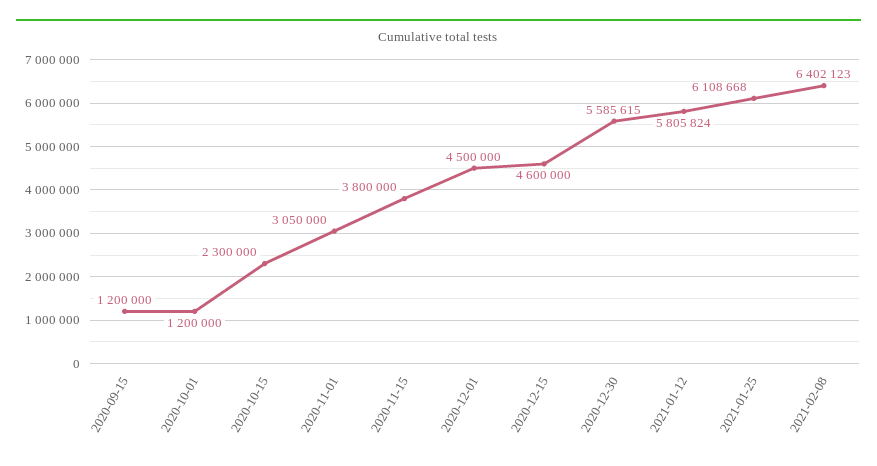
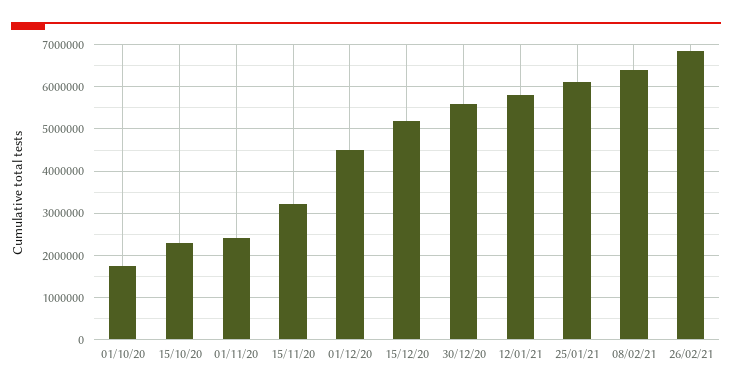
2020-09-15: 1200000 -> none
2020-10-01: 1200000 -> 1800000
2020-11-01: 3050000 -> 2400000
2020-11-15: 3800000 -> 3200000
2020-12-15: 4600000 -> 5200000
26/02/21: none -> 6800000

